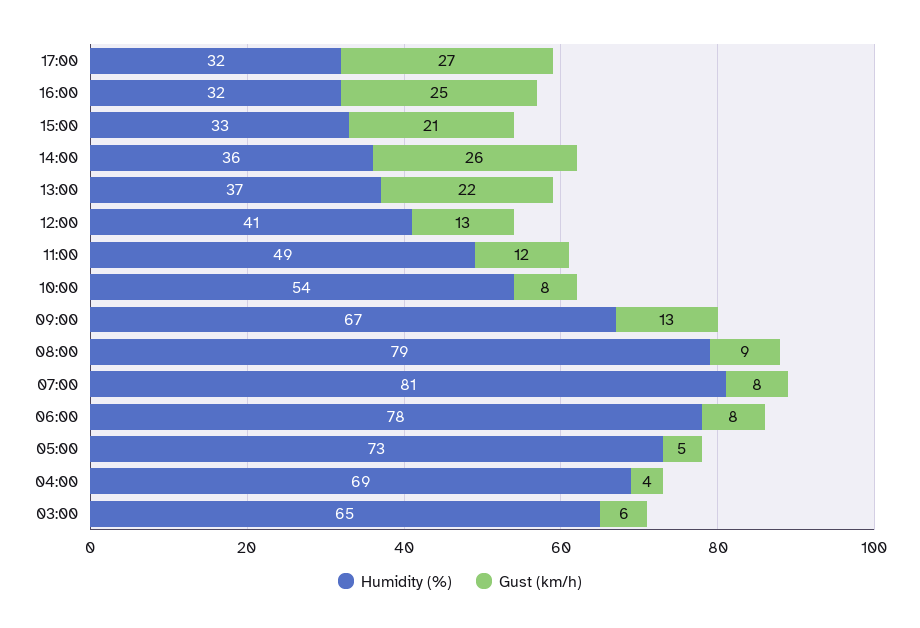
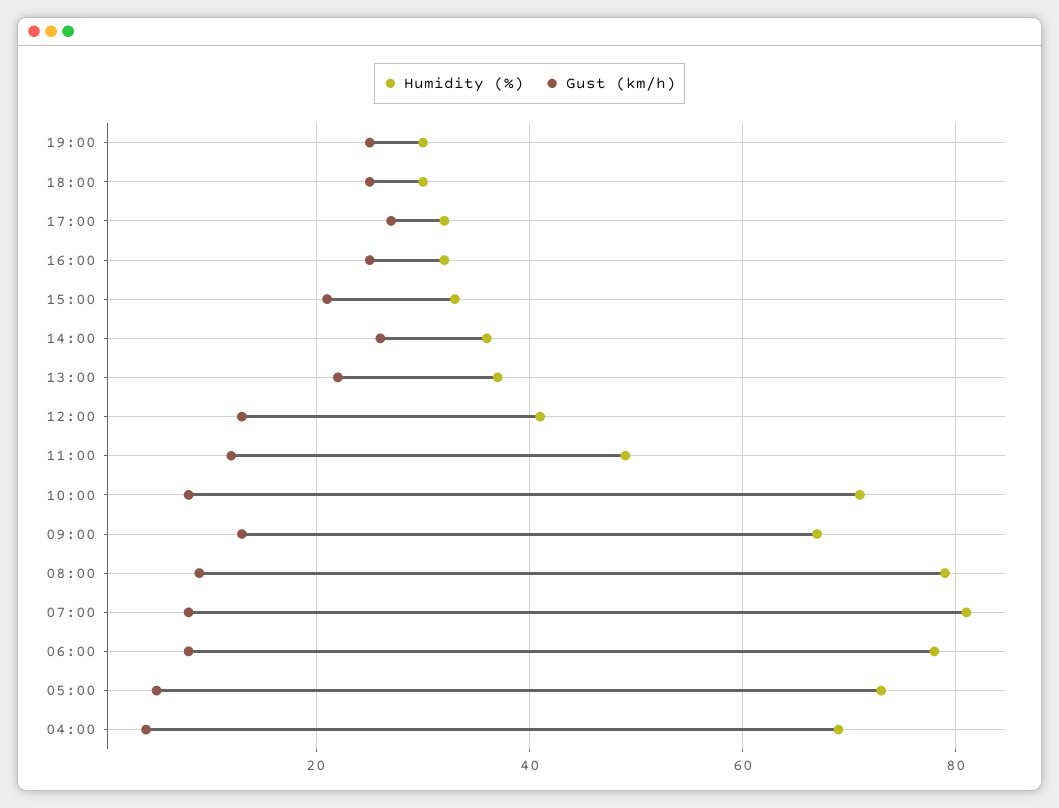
Humidity (%), 10:00: 54 -> 70
Humidity (%), 03:00: 65 -> none
Gust (km/h), 03:00: 6 -> none
Humidity (%), 19:00: none -> 30
Gust (km/h), 19:00: none -> 25
Humidity (%), 18:00: none -> 30
Gust (km/h), 18:00: none -> 25

